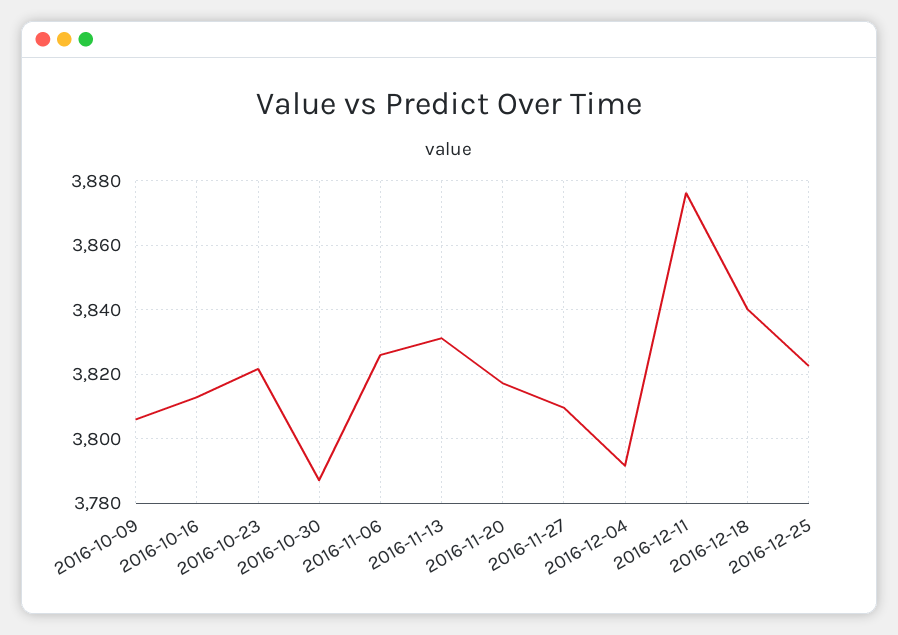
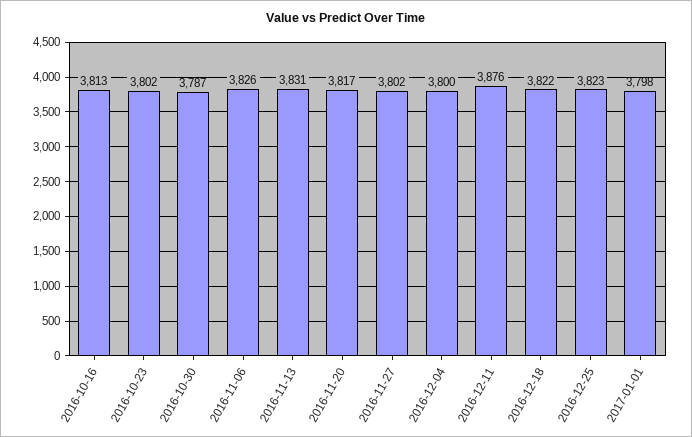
2016-10-09: 3806 -> none
2016-10-23: 3822 -> 3802
2016-11-27: 3810 -> 3802
2016-12-04: 3792 -> 3800
2016-12-18: 3840 -> 3822
2017-01-01: none -> 3798

